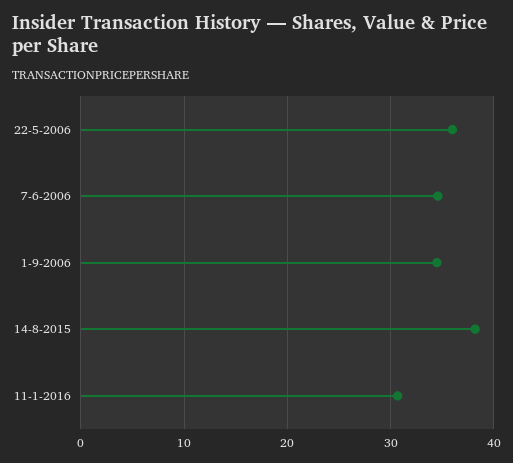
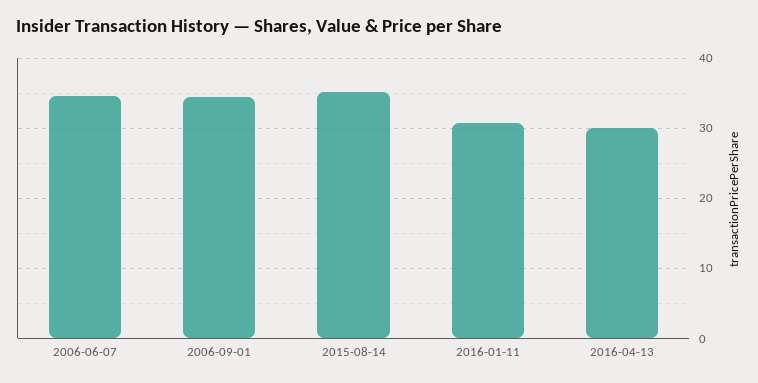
22-5-2006: 36 -> none
14-8-2015: 38 -> 35
2016-04-13: none -> 30

